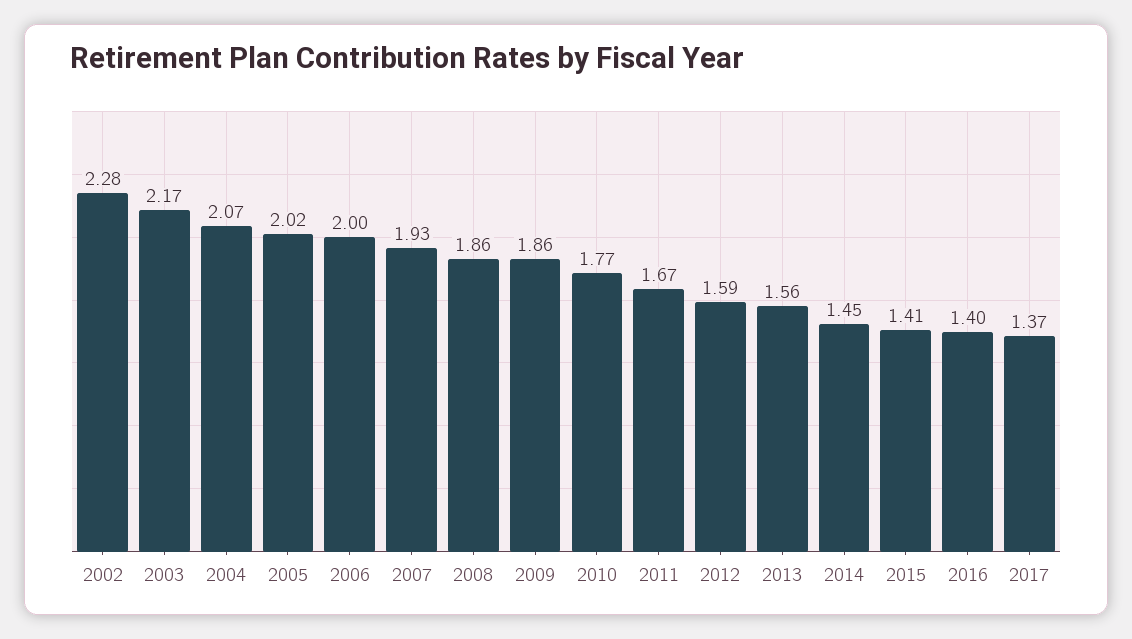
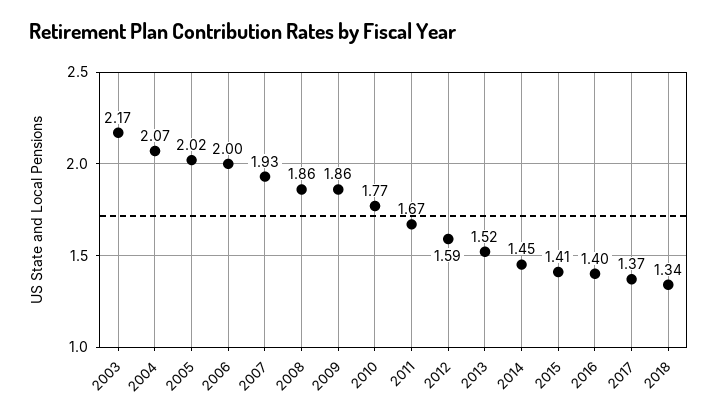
2002: 2.28 -> none
2013: 1.56 -> 1.52
2018: none -> 1.34

